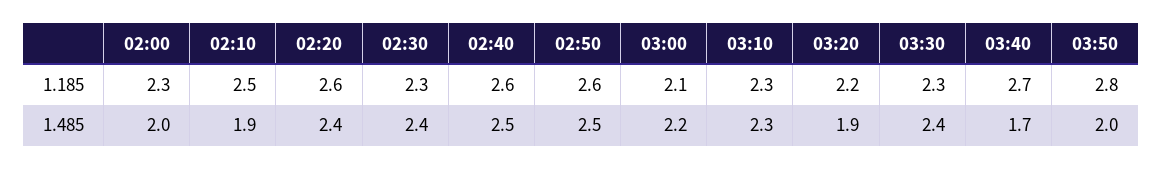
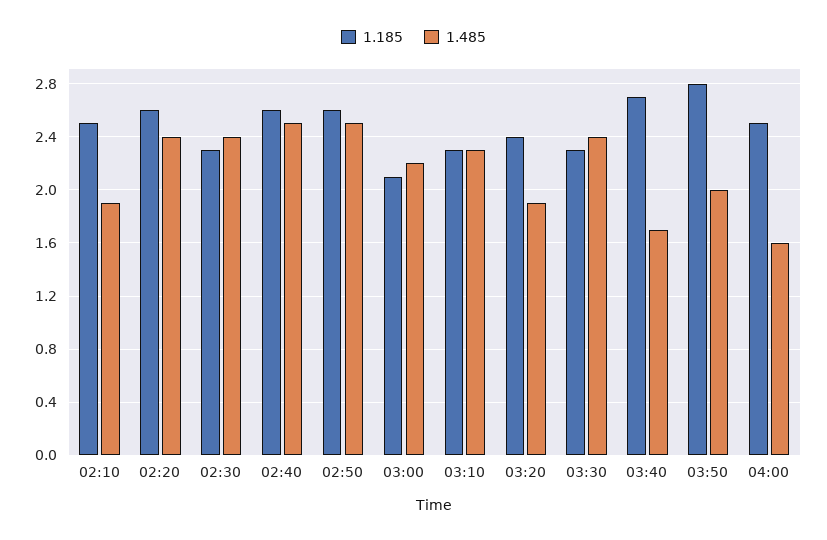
1.185, 02:00: 2.3 -> none
1.185, 03:20: 2.2 -> 2.4
1.485, 02:00: 2 -> none
1.185, 04:00: none -> 2.5
1.485, 04:00: none -> 1.6

